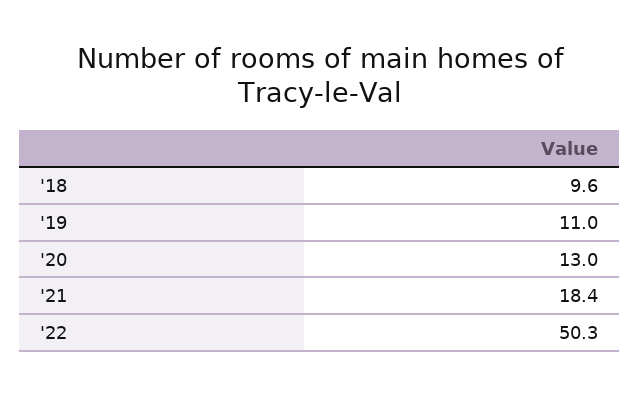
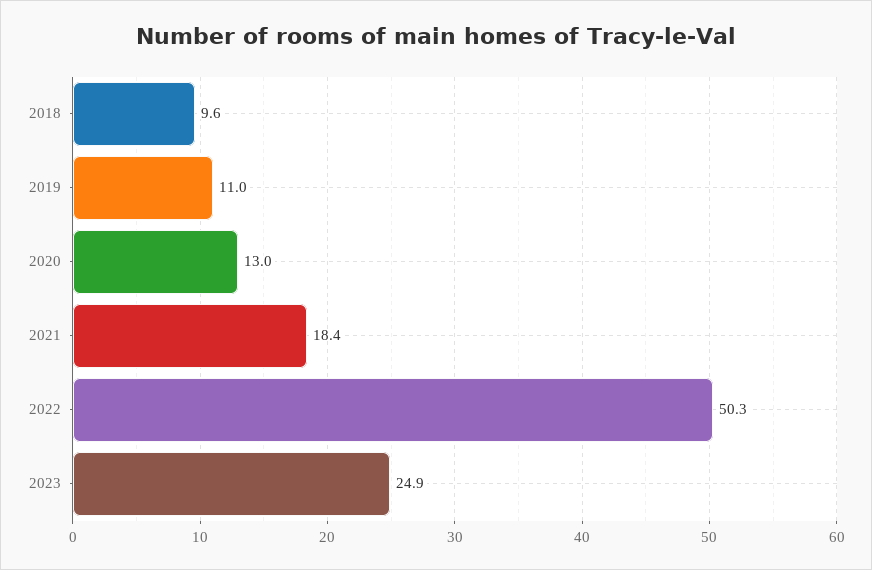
2023: none -> 24.9

